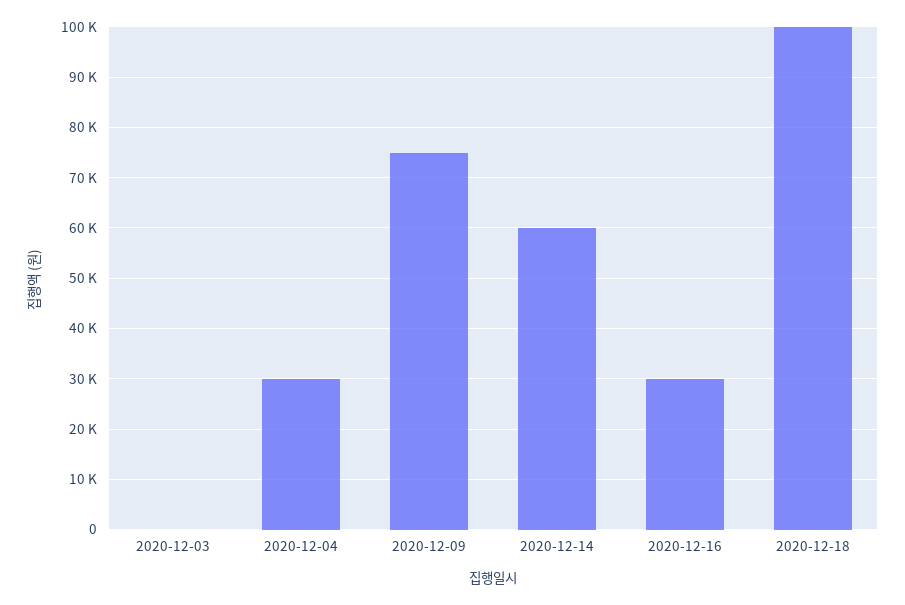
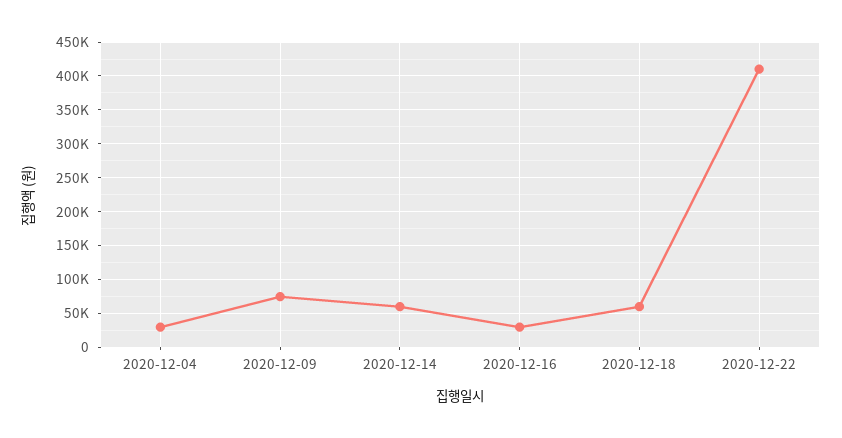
2020-12-03: 0 -> none
2020-12-18: 100000 -> 60000
2020-12-22: none -> 410000

